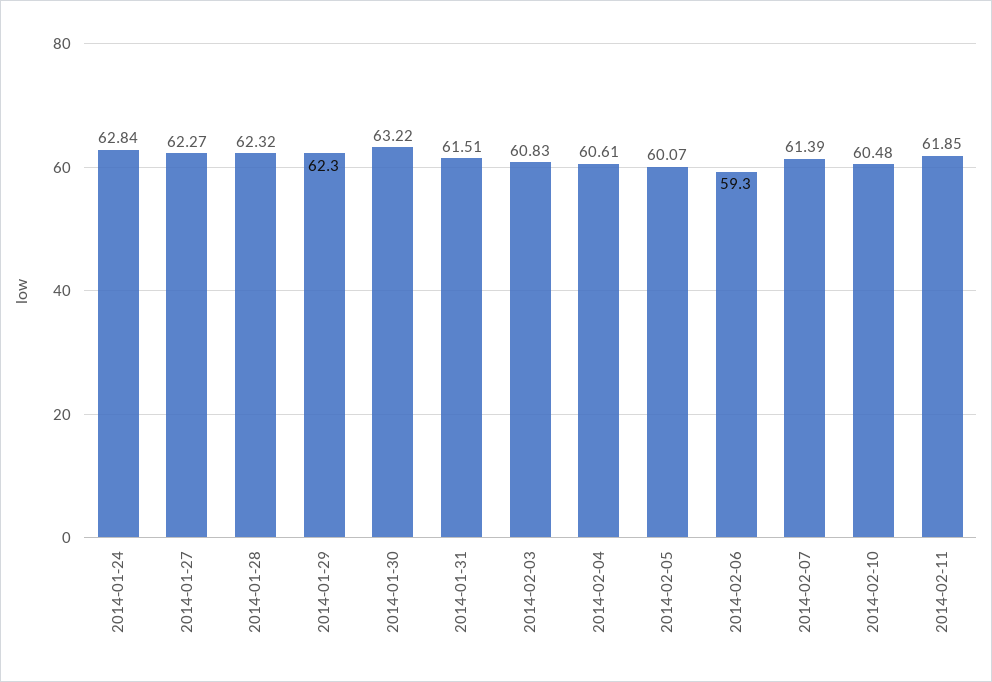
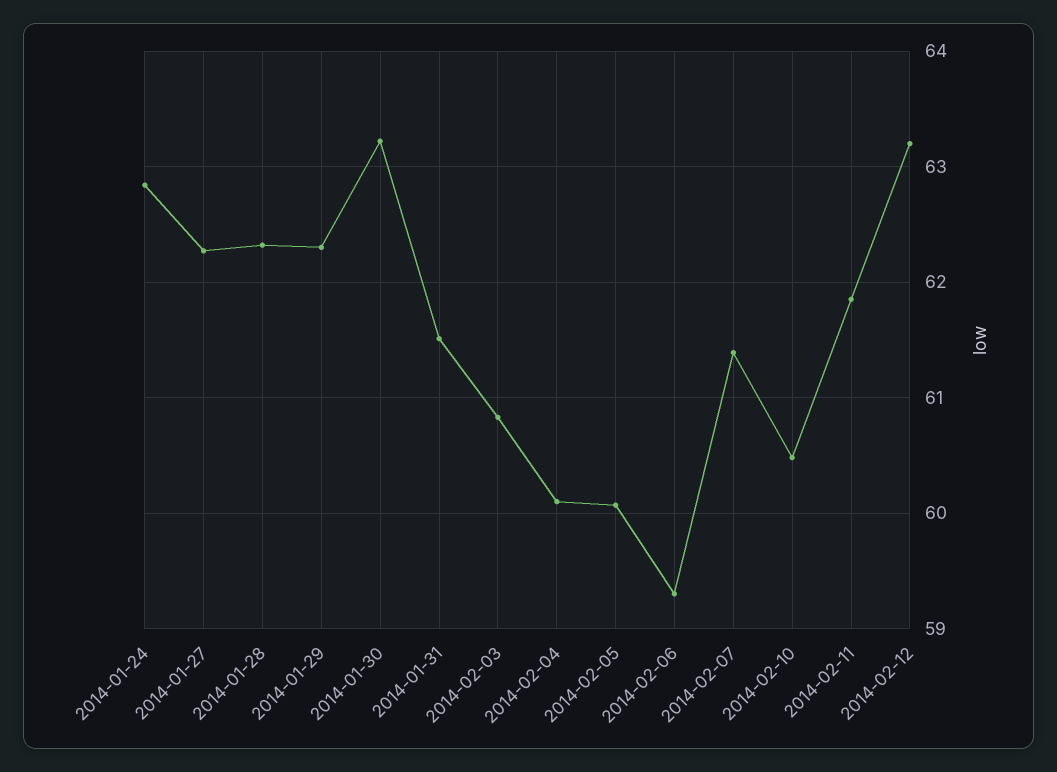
2014-02-04: 60.61 -> 60.1
2014-02-12: none -> 63.2

